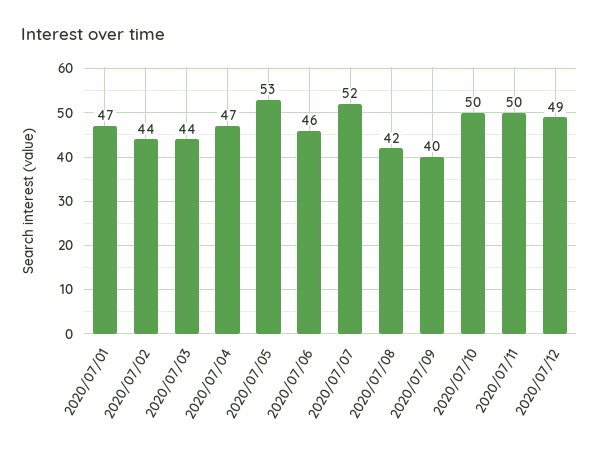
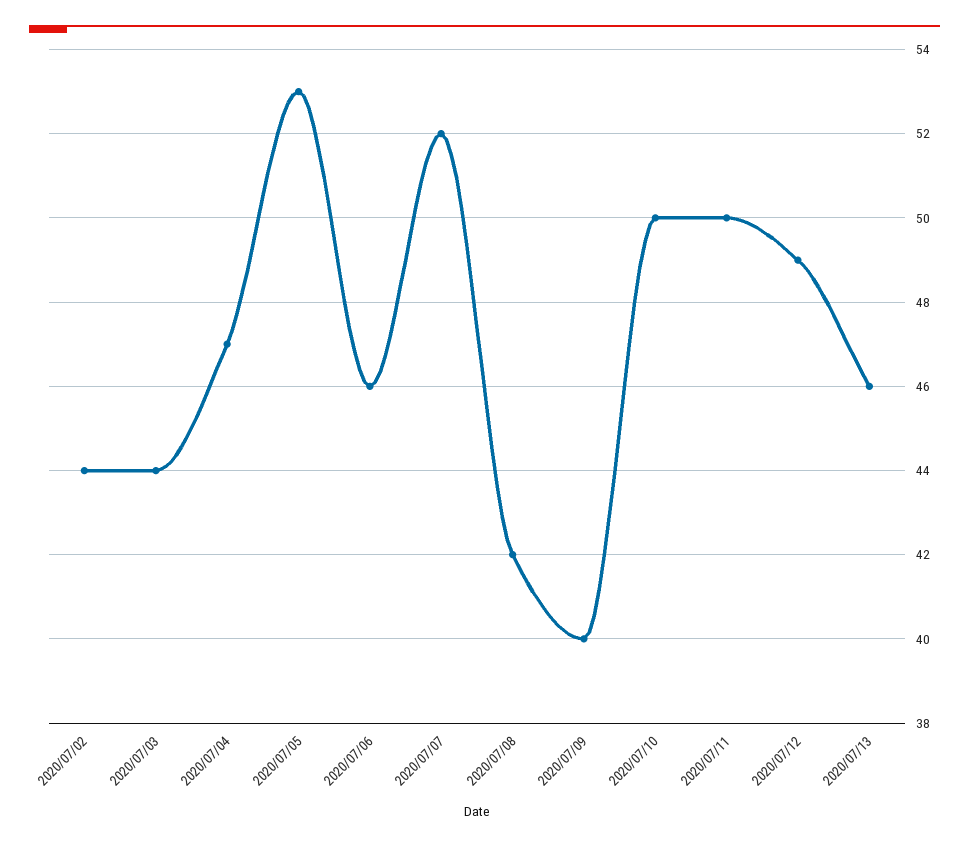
2020/07/01: 47 -> none
2020/07/13: none -> 46

